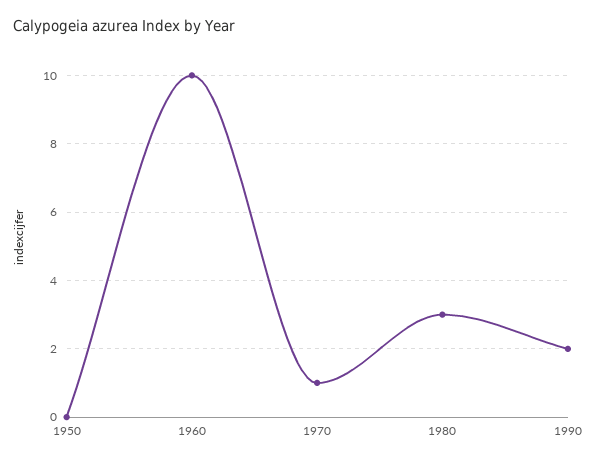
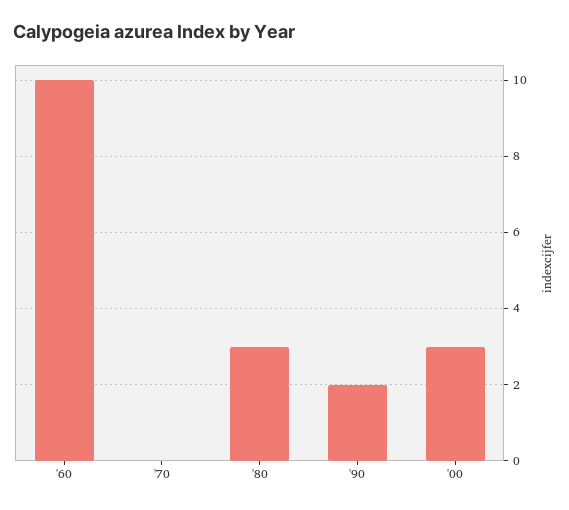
1950: 0 -> none
1970: 1 -> 0
'00: none -> 3

